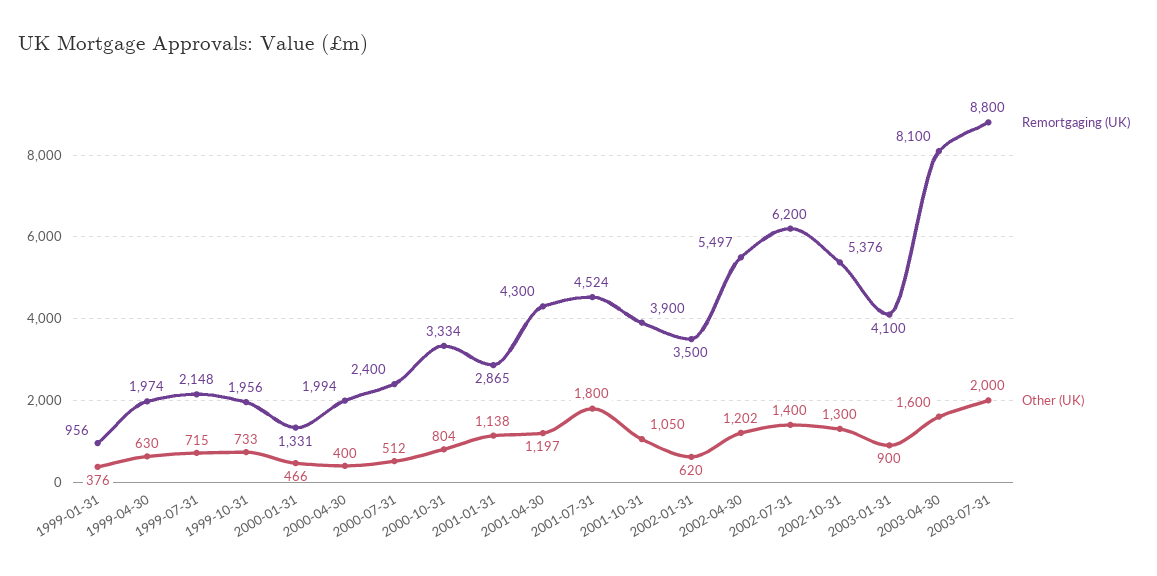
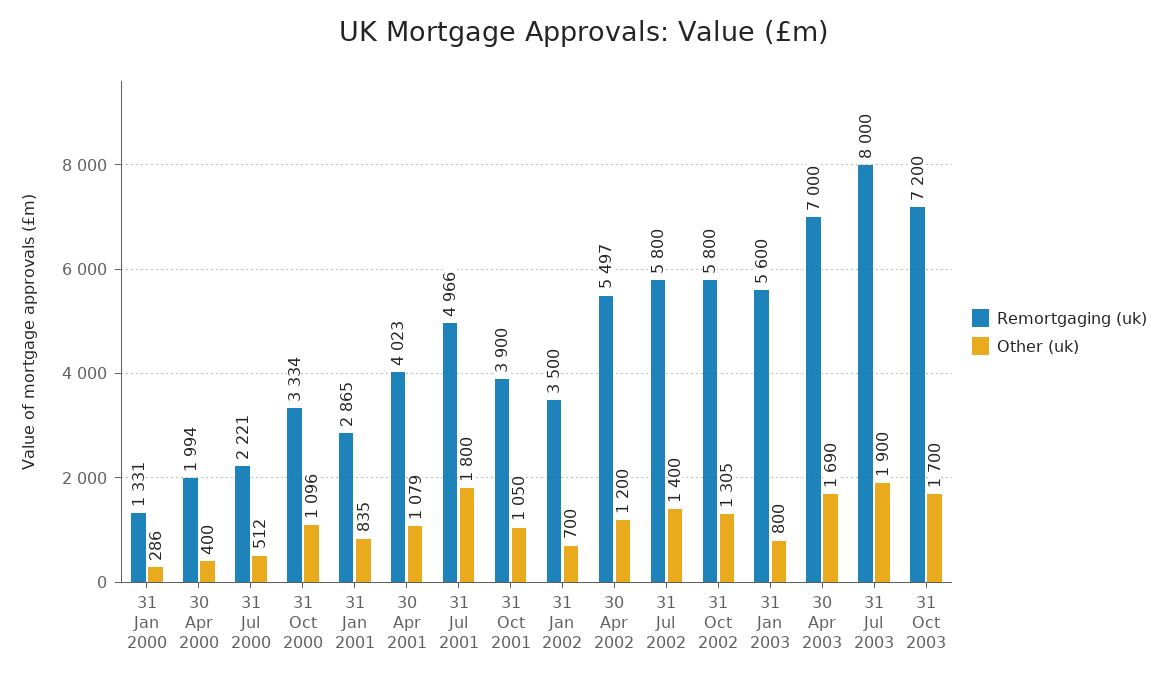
Remortgaging (UK), 1999-01-31: 956 -> none
Other (UK), 1999-01-31: 376 -> none
Remortgaging (UK), 1999-04-30: 1974 -> none
Other (UK), 1999-04-30: 630 -> none
Remortgaging (UK), 1999-07-31: 2148 -> none
Other (UK), 1999-07-31: 715 -> none
Remortgaging (UK), 1999-10-31: 1956 -> none
Other (UK), 1999-10-31: 733 -> none
Other (UK), 2000-01-31: 466 -> 286
Remortgaging (UK), 2000-07-31: 2400 -> 2221
Other (UK), 2000-10-31: 804 -> 1096
Other (UK), 2001-01-31: 1138 -> 835
Remortgaging (UK), 2001-04-30: 4300 -> 4023
Other (UK), 2001-04-30: 1197 -> 1079
Remortgaging (UK), 2001-07-31: 4524 -> 4966
Other (UK), 2002-01-31: 620 -> 700
Other (UK), 2002-04-30: 1202 -> 1200
Remortgaging (UK), 2002-07-31: 6200 -> 5800
Remortgaging (UK), 2002-10-31: 5376 -> 5800
Other (UK), 2002-10-31: 1300 -> 1305
Remortgaging (UK), 2003-01-31: 4100 -> 5600
Other (UK), 2003-01-31: 900 -> 800
Remortgaging (UK), 2003-04-30: 8100 -> 7000
Other (UK), 2003-04-30: 1600 -> 1690
Remortgaging (UK), 2003-07-31: 8800 -> 8000
Other (UK), 2003-07-31: 2000 -> 1900
Remortgaging (UK), 31 Oct 2003: none -> 7200
Other (UK), 31 Oct 2003: none -> 1700

